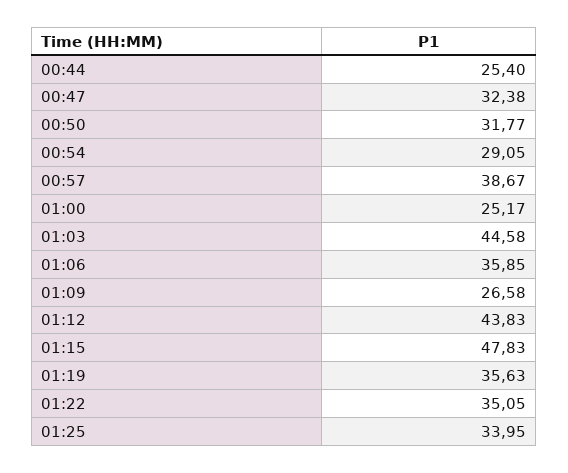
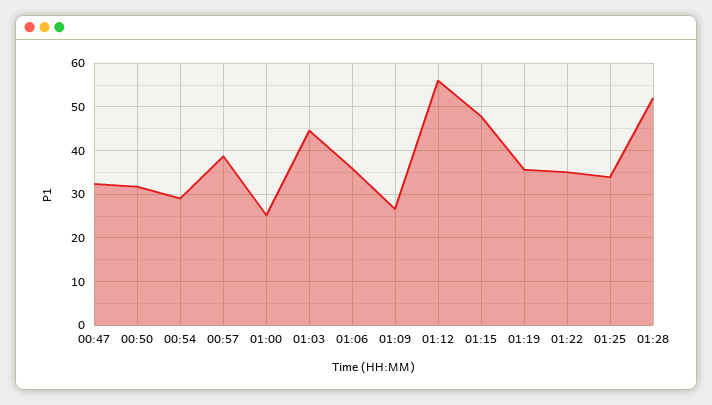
00:44: 25.4 -> none
01:12: 43.83 -> 56
01:28: none -> 52

